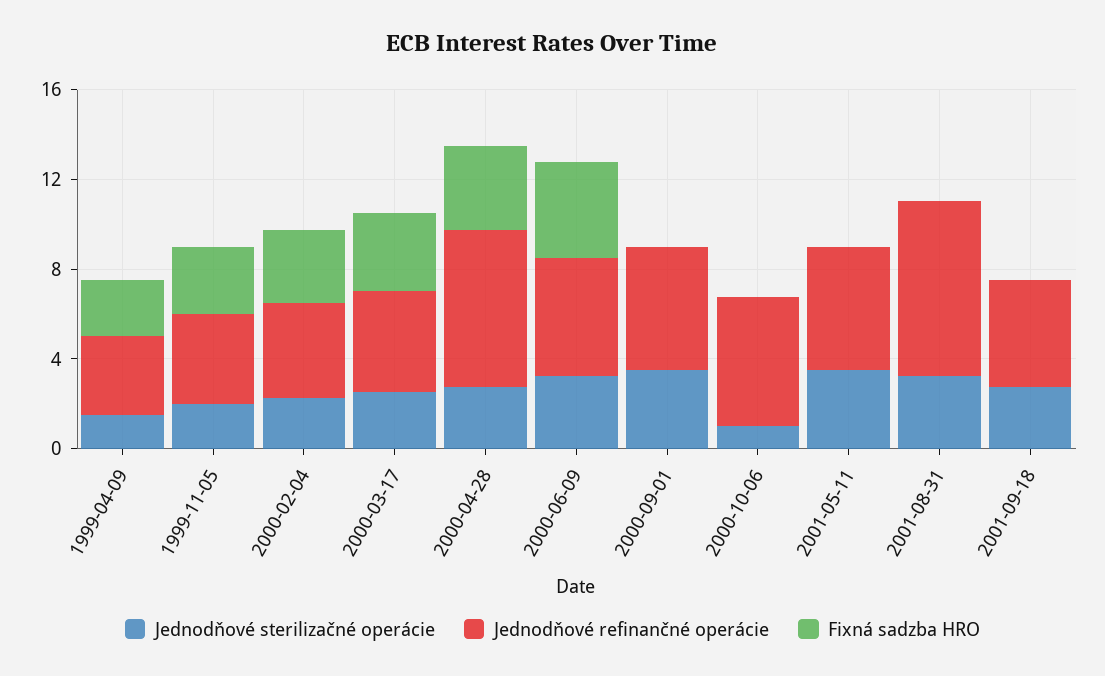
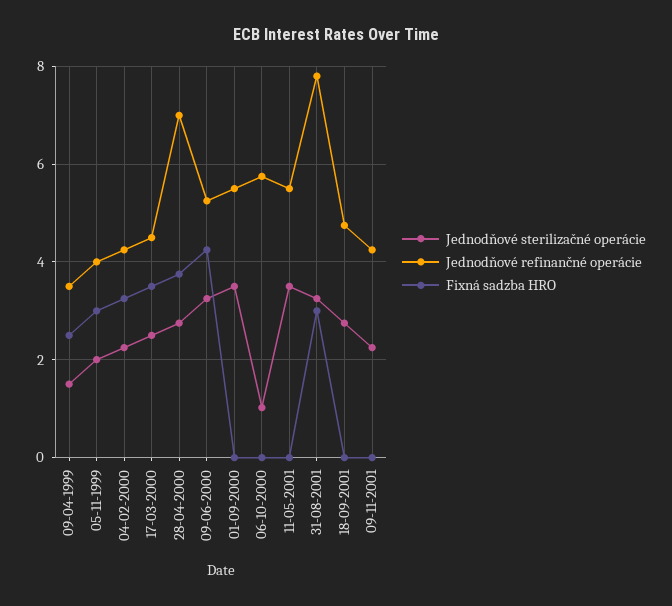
Fixná sadzba HRO, 2001-08-31: 0 -> 3
Jednodňové sterilizačné operácie, 09-11-2001: none -> 2.2
Jednodňové refinančné operácie, 09-11-2001: none -> 4.2
Fixná sadzba HRO, 09-11-2001: none -> 0

